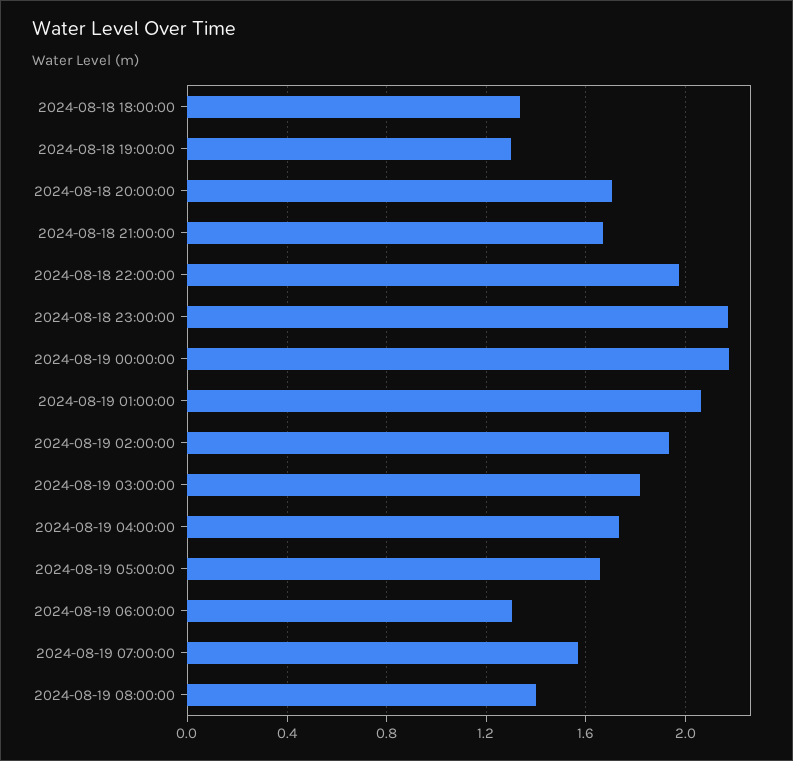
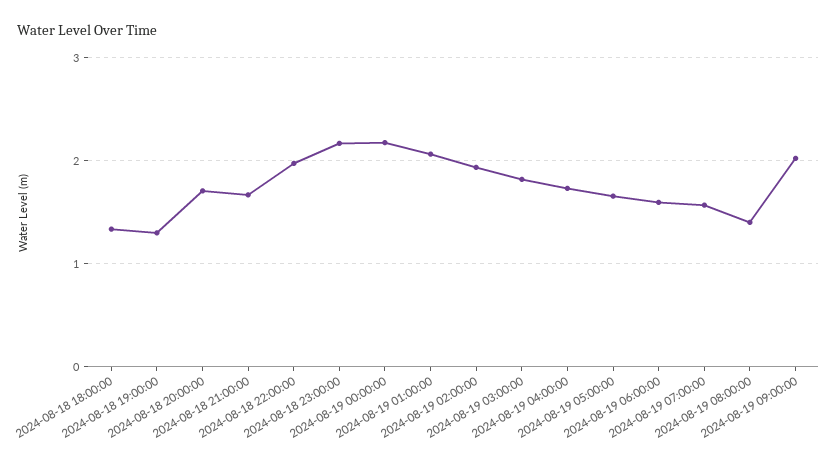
2024-08-19 06:00:00: 1.3 -> 1.6
2024-08-19 09:00:00: none -> 2

